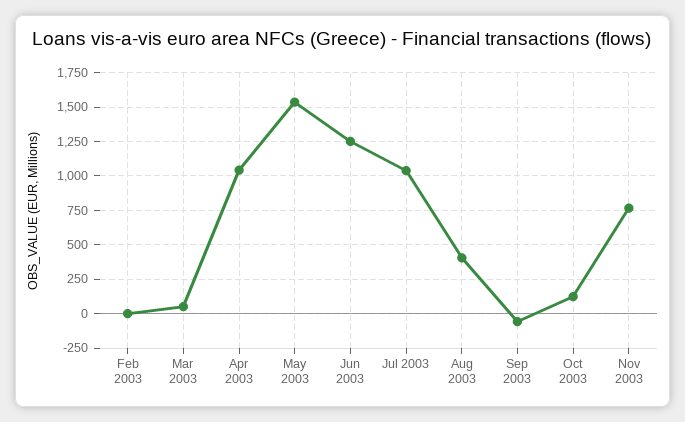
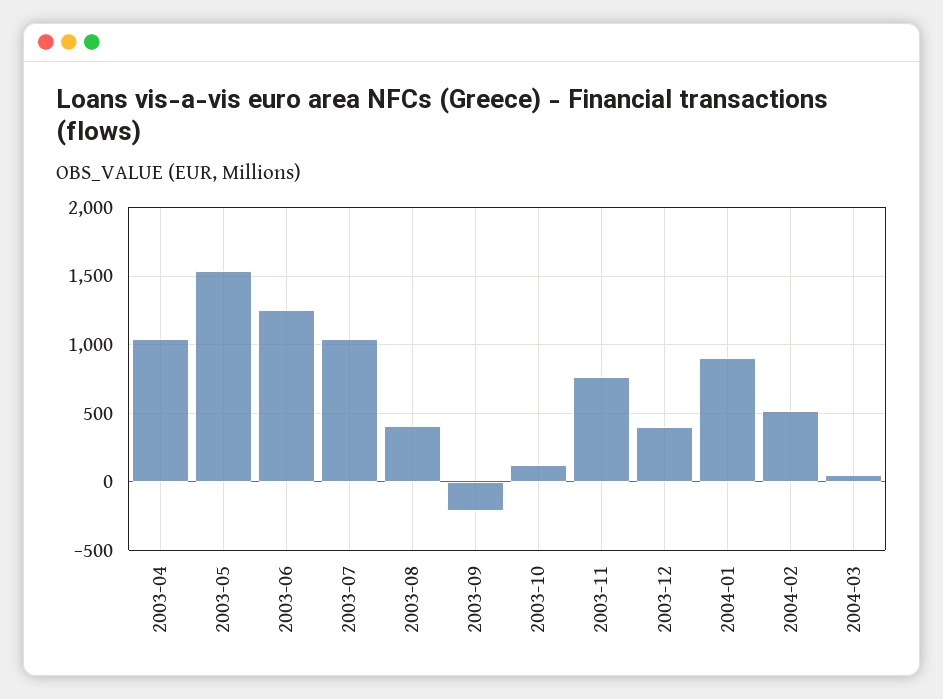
Feb 2003: 0 -> none
Mar 2003: 50 -> none
Sep 2003: -50 -> -200
2003-12: none -> 400
2004-01: none -> 900
2004-02: none -> 500
2004-03: none -> 50

